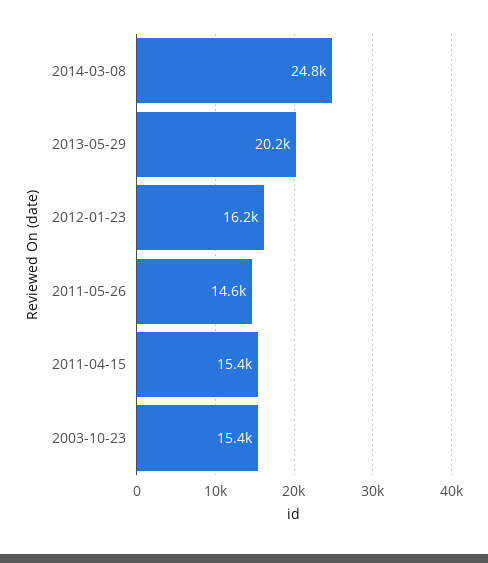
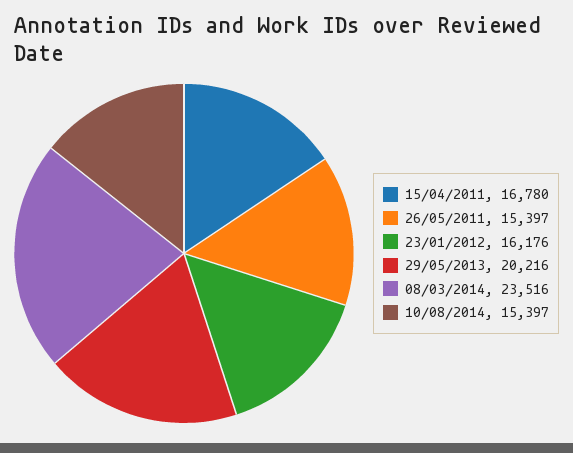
2014-03-08: 24800 -> 23516
2011-05-26: 14600 -> 15397
2011-04-15: 15400 -> 16780
2003-10-23: 15400 -> none
10/08/2014: none -> 15397

